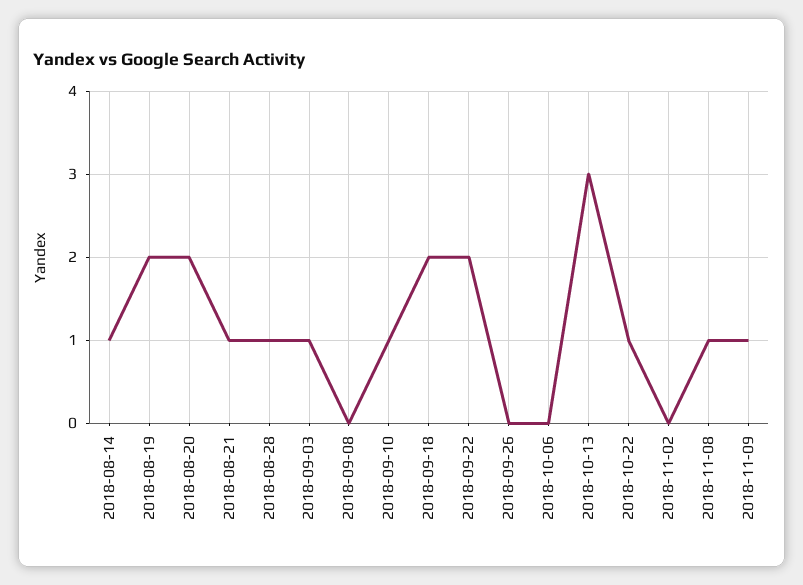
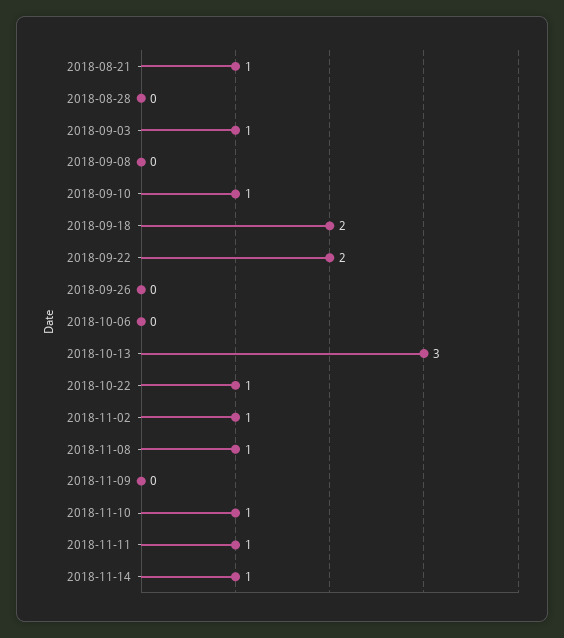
2018-08-14: 1 -> none
2018-08-19: 2 -> none
2018-08-20: 2 -> none
2018-08-28: 1 -> 0
2018-11-02: 0 -> 1
2018-11-09: 1 -> 0
2018-11-10: none -> 1
2018-11-11: none -> 1
2018-11-14: none -> 1

